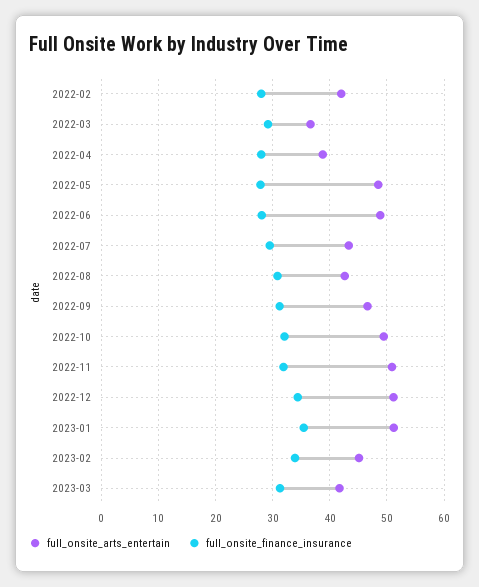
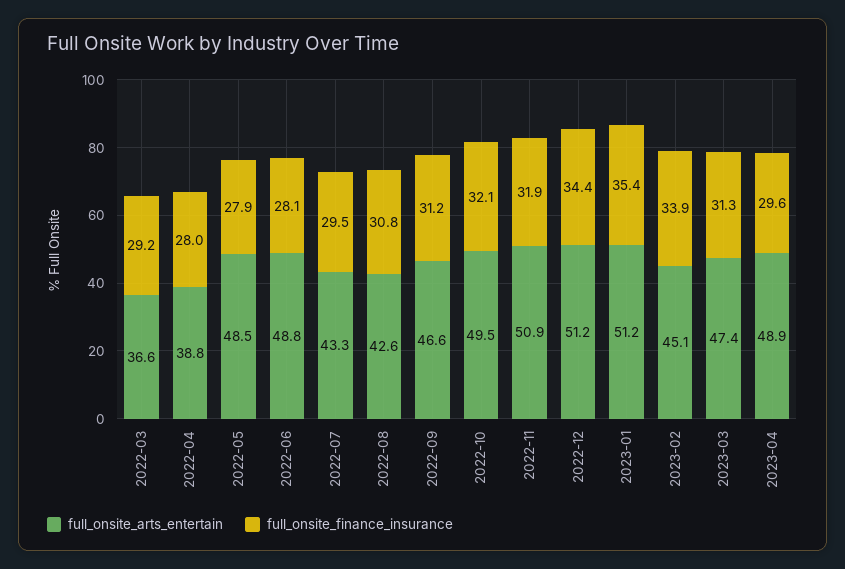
full_onsite_arts_entertain, 2022-02: 42 -> none
full_onsite_finance_insurance, 2022-02: 28 -> none
full_onsite_arts_entertain, 2023-03: 42 -> 47.4
full_onsite_arts_entertain, 2023-04: none -> 48.9
full_onsite_finance_insurance, 2023-04: none -> 29.6

